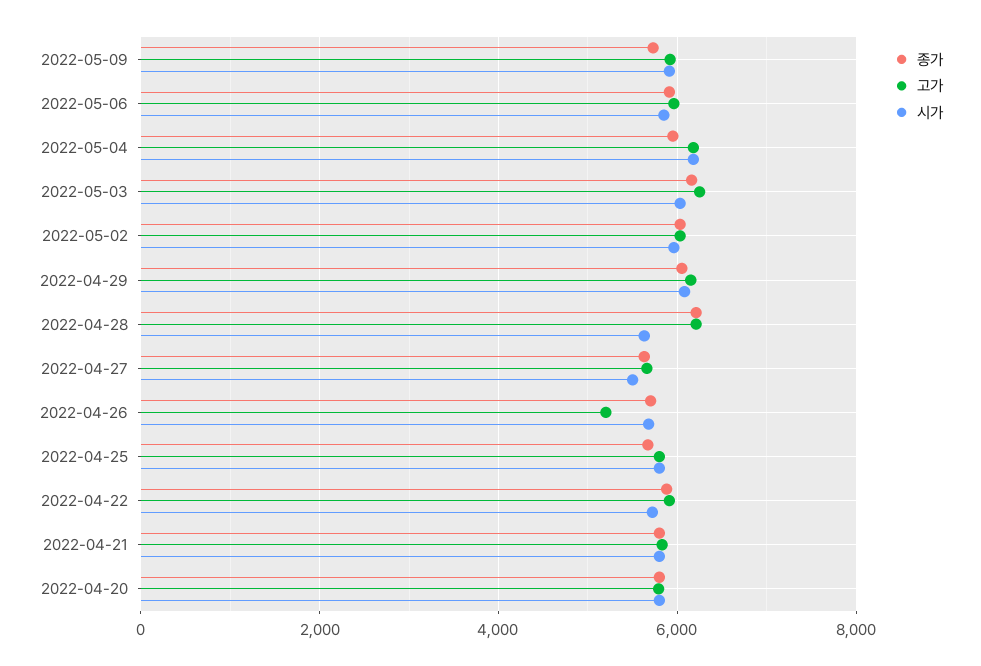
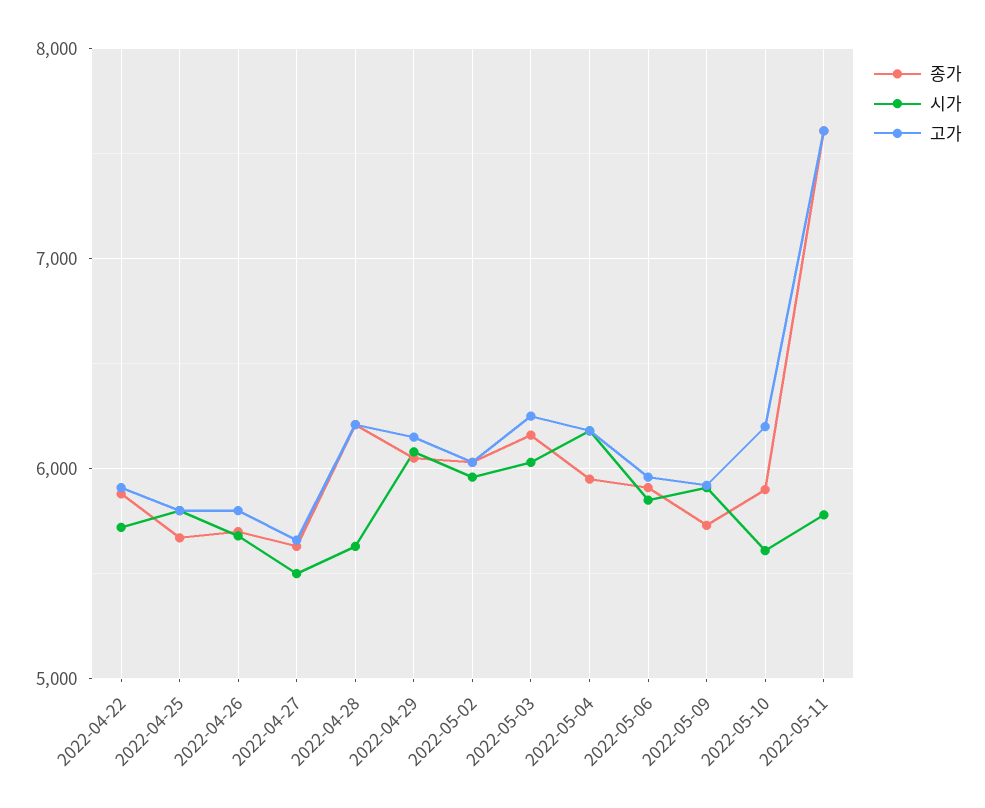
고가, 2022-04-26: 5200 -> 5800
종가, 2022-04-21: 5800 -> none
고가, 2022-04-21: 5800 -> none
시가, 2022-04-21: 5800 -> none
종가, 2022-04-20: 5800 -> none
고가, 2022-04-20: 5800 -> none
시가, 2022-04-20: 5800 -> none
종가, 2022-05-10: none -> 5900
시가, 2022-05-10: none -> 5600
고가, 2022-05-10: none -> 6200
종가, 2022-05-11: none -> 7600
시가, 2022-05-11: none -> 5800
고가, 2022-05-11: none -> 7600

